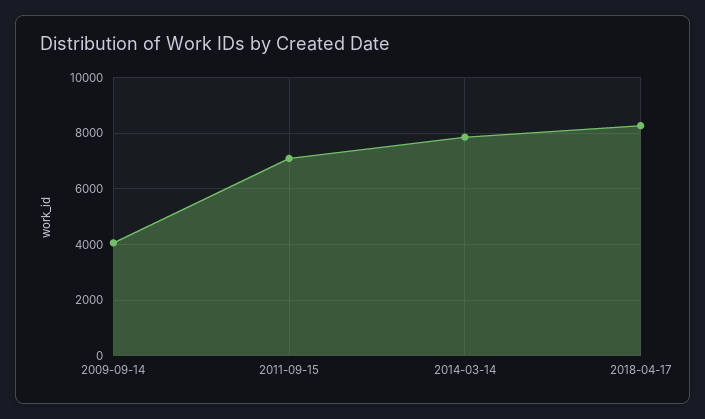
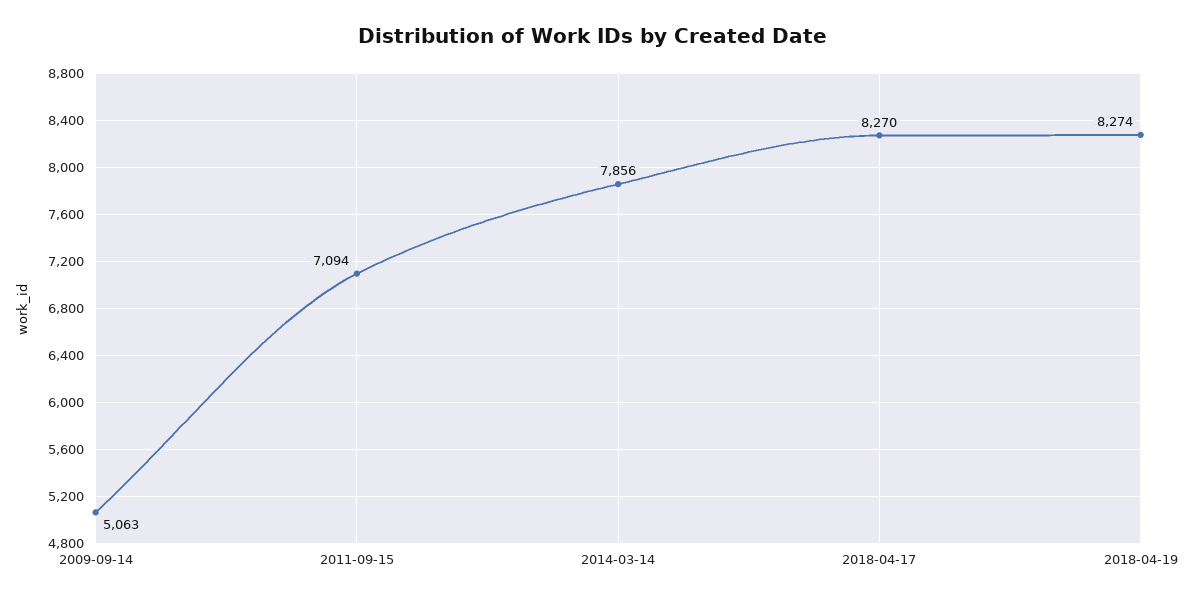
2009-09-14: 4000 -> 5063
2018-04-19: none -> 8274

